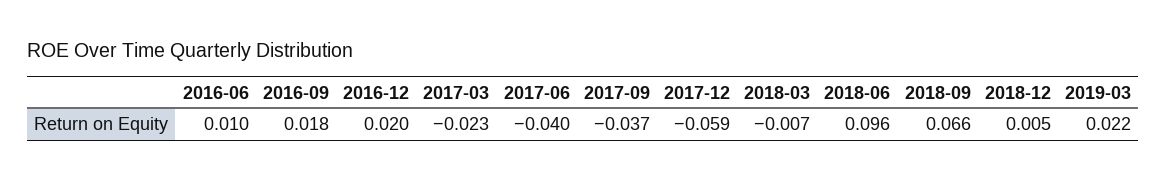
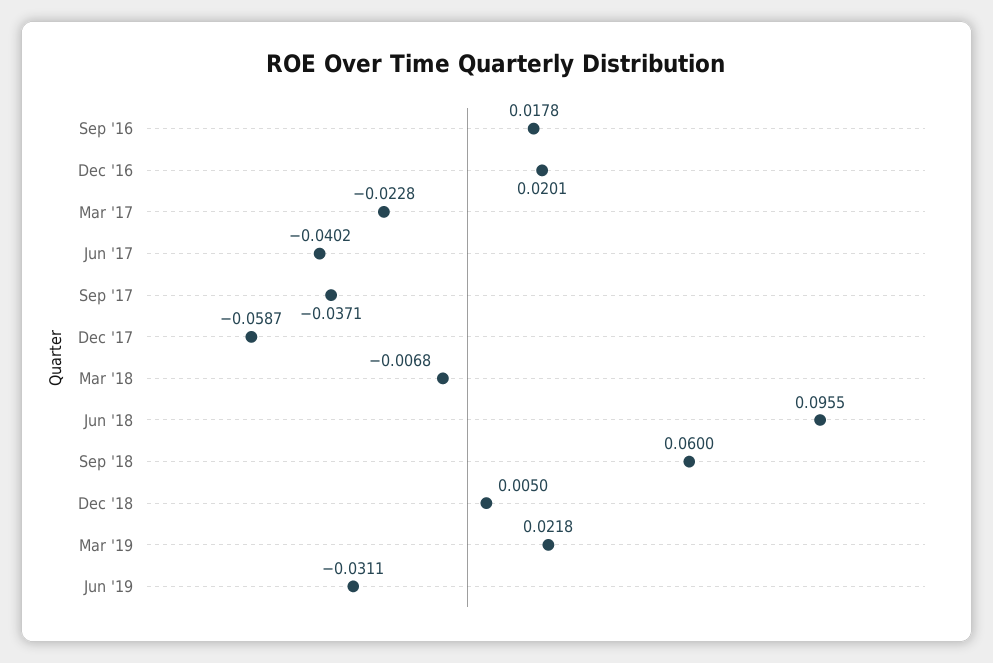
2016-06: 0.01 -> none
2018-09: 0.066 -> 0.06
Jun '19: none -> -0.0311

